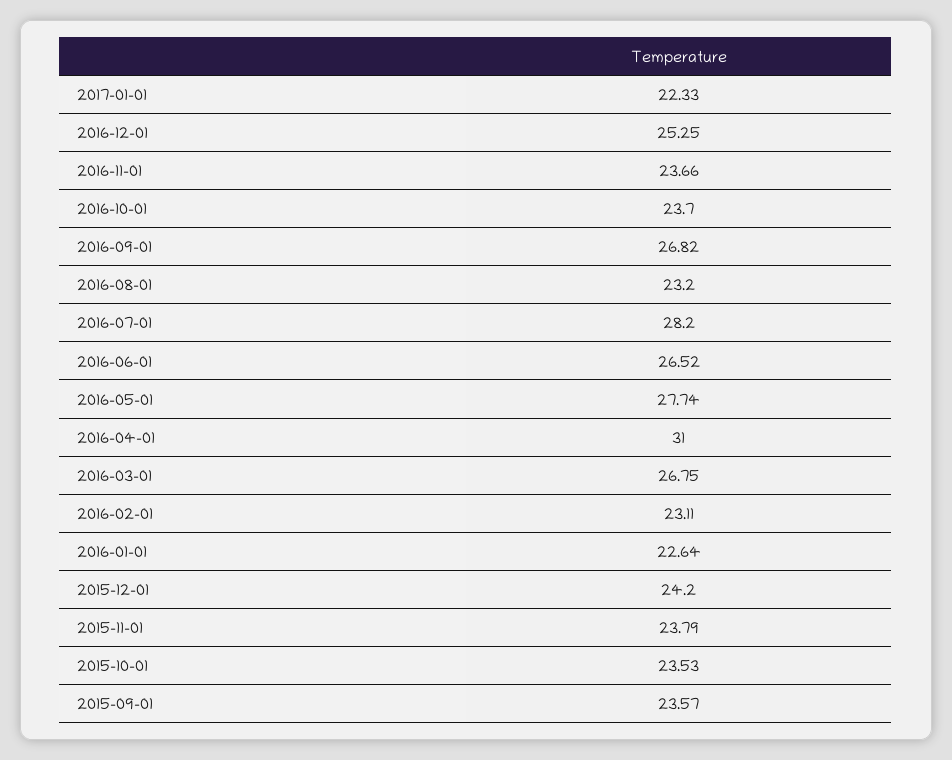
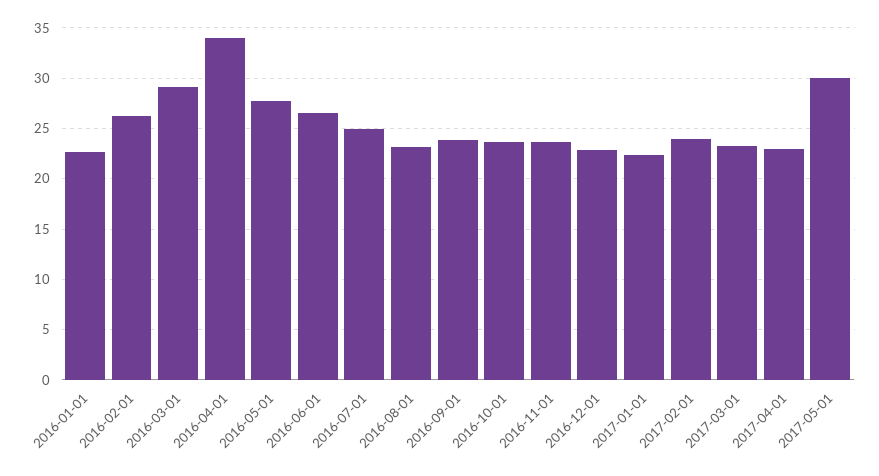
2016-12-01: 25.25 -> 23
2016-09-01: 26.82 -> 24
2016-07-01: 28.2 -> 25
2016-04-01: 31 -> 34
2016-03-01: 26.75 -> 29
2016-02-01: 23.11 -> 26
2015-12-01: 24.2 -> none
2015-11-01: 23.79 -> none
2015-10-01: 23.53 -> none
2015-09-01: 23.57 -> none
2017-02-01: none -> 24
2017-03-01: none -> 23
2017-04-01: none -> 23
2017-05-01: none -> 30

